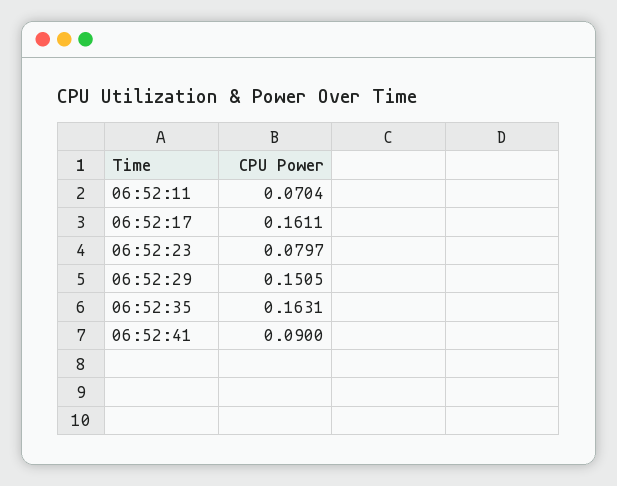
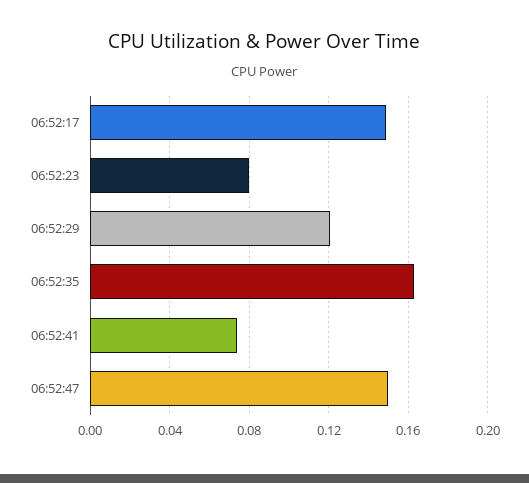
06:52:11: 0.0704 -> none
06:52:17: 0.1611 -> 0.15
06:52:29: 0.1505 -> 0.12
06:52:41: 0.09 -> 0.075
06:52:47: none -> 0.15

